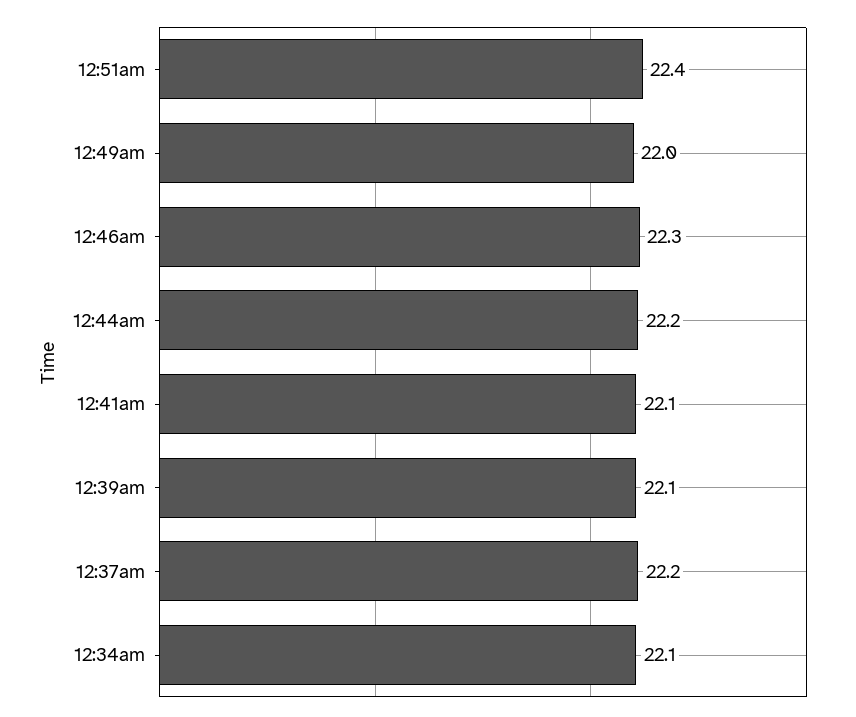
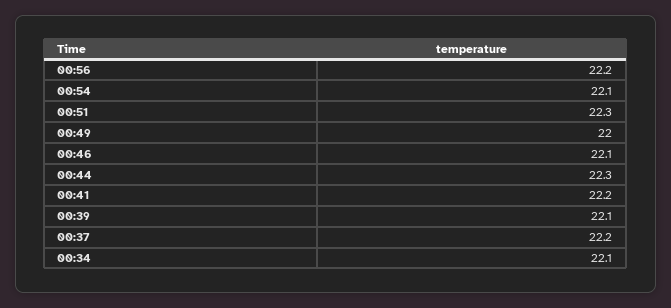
12:51am: 22.4 -> 22.3
12:46am: 22.3 -> 22.1
12:44am: 22.2 -> 22.3
12:41am: 22.1 -> 22.2
00:56: none -> 22.2
00:54: none -> 22.1

